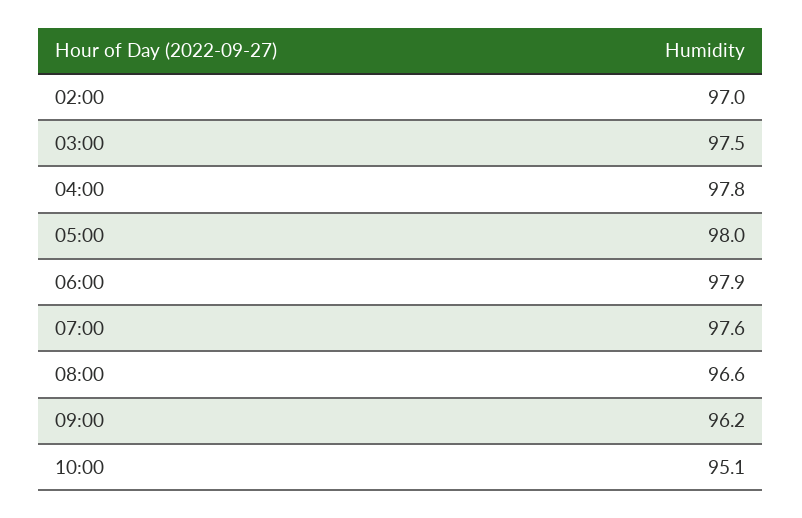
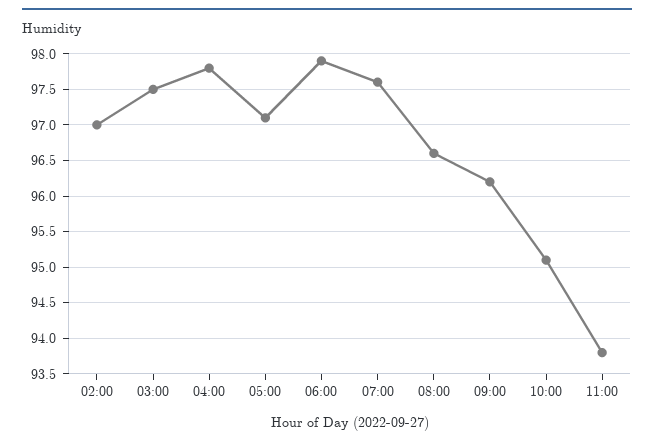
05:00: 98 -> 97.1
11:00: none -> 93.8

